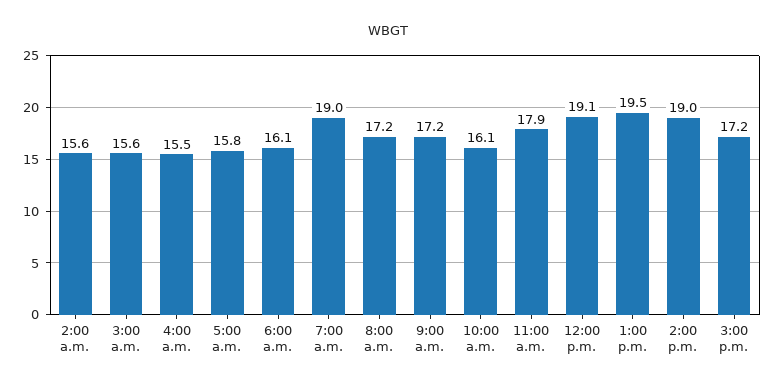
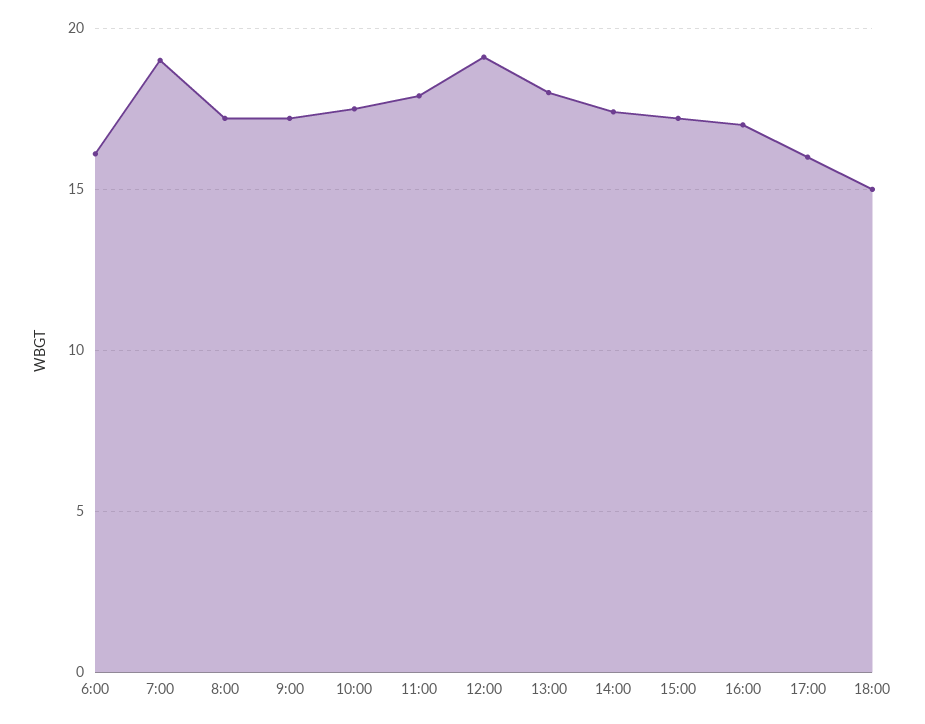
2:00 a.m.: 15.6 -> none
3:00 a.m.: 15.6 -> none
4:00 a.m.: 15.5 -> none
5:00 a.m.: 15.8 -> none
10:00 a.m.: 16.1 -> 17.5
1:00 p.m.: 19.5 -> 18
2:00 p.m.: 19 -> 17.5
16:00: none -> 17
17:00: none -> 16
18:00: none -> 15

